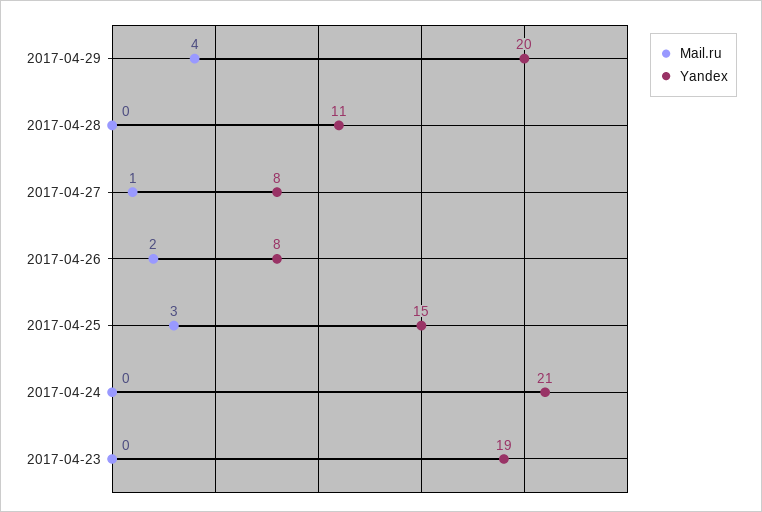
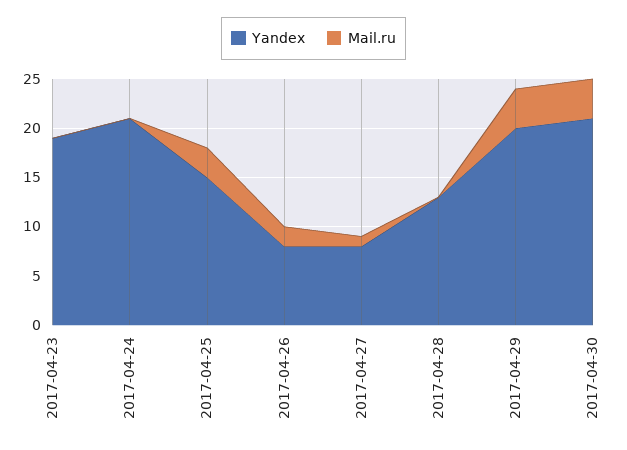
Yandex, 2017-04-28: 11 -> 13
Yandex, 2017-04-30: none -> 21
Mail.ru, 2017-04-30: none -> 4

